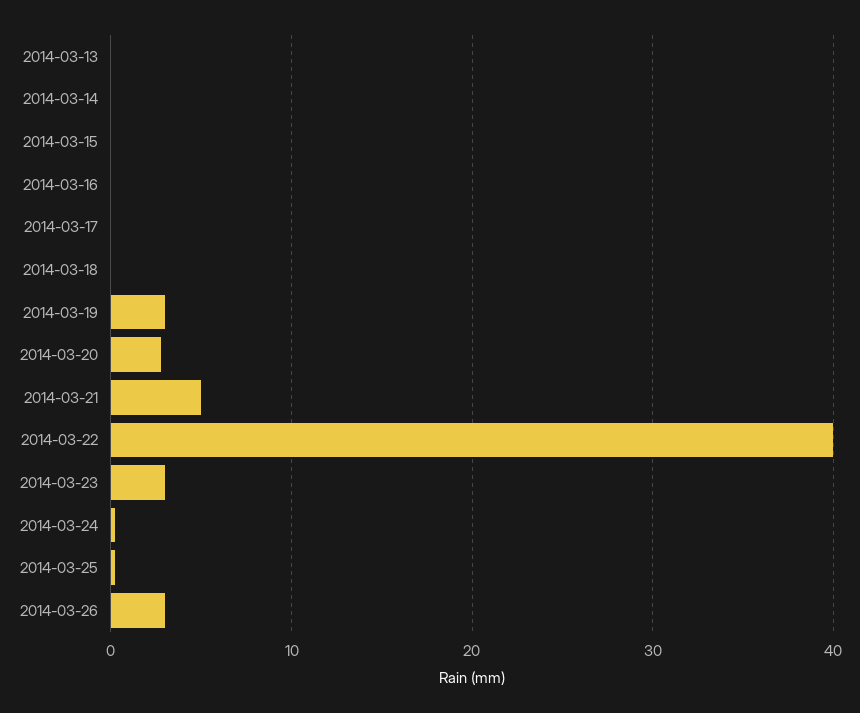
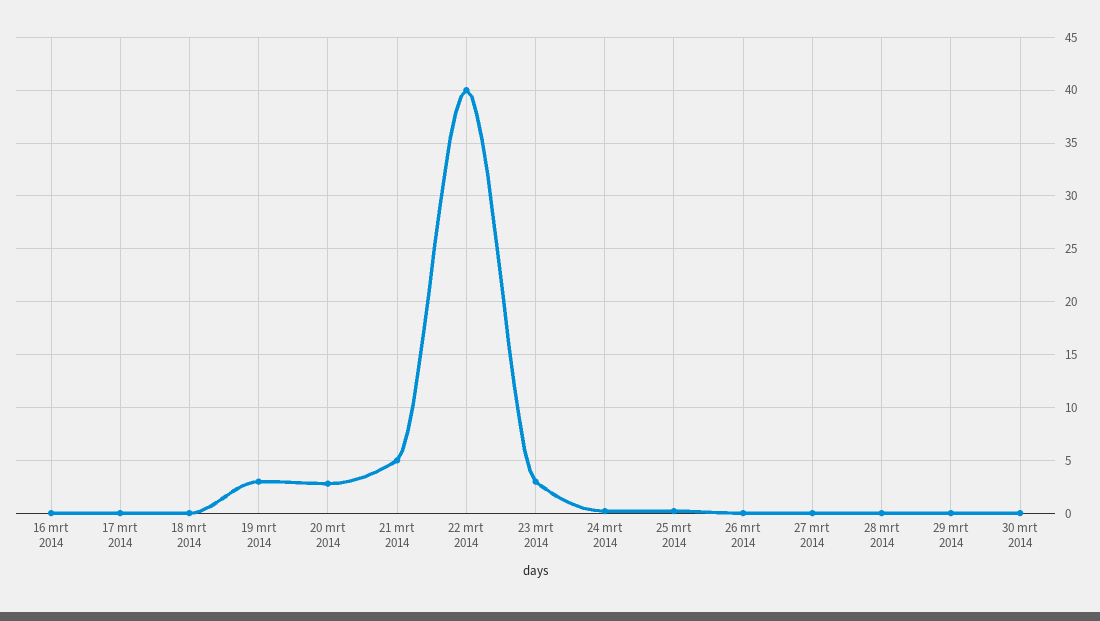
2014-03-13: 0 -> none
2014-03-14: 0 -> none
2014-03-15: 0 -> none
2014-03-26: 3 -> 0
27 mrt 2014: none -> 0
28 mrt 2014: none -> 0
29 mrt 2014: none -> 0
30 mrt 2014: none -> 0

